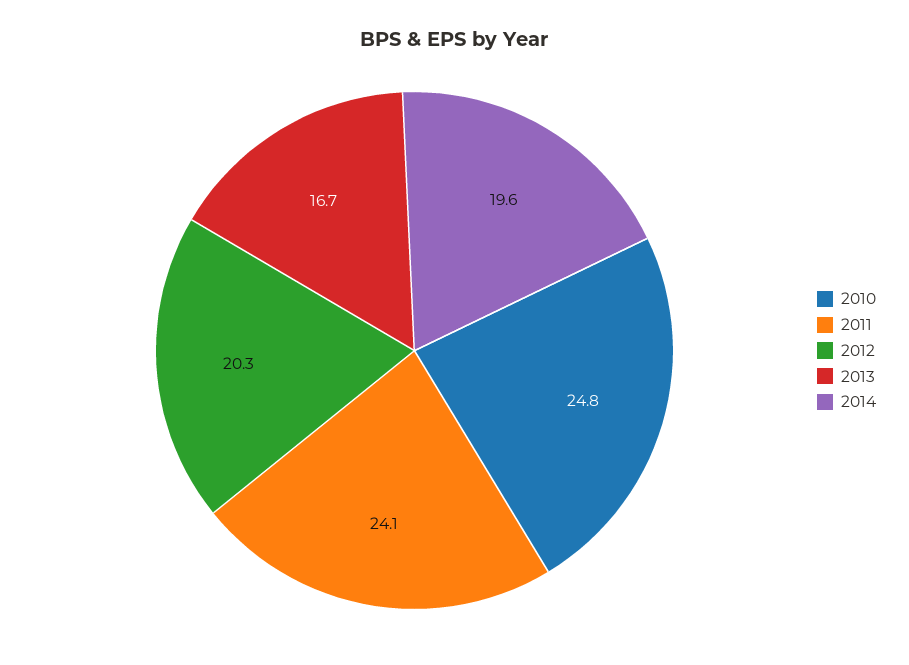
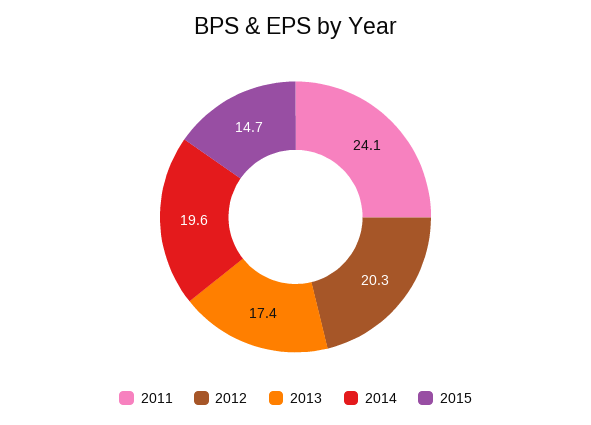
2010: 24.8 -> none
2013: 16.7 -> 17.4
2015: none -> 14.7

